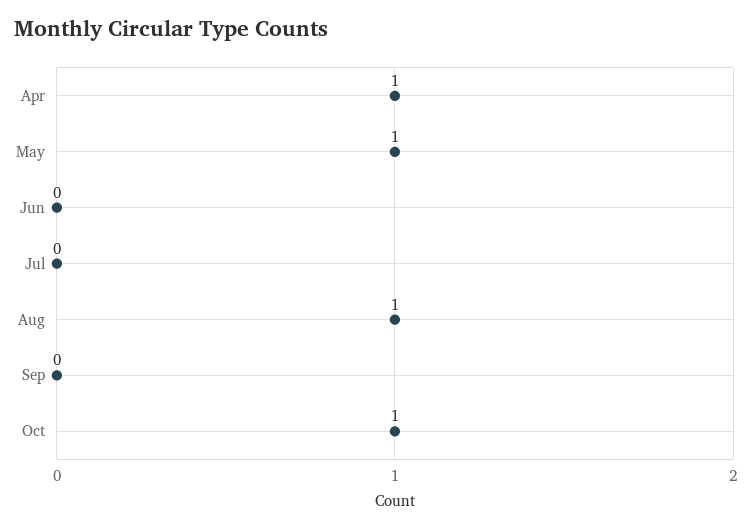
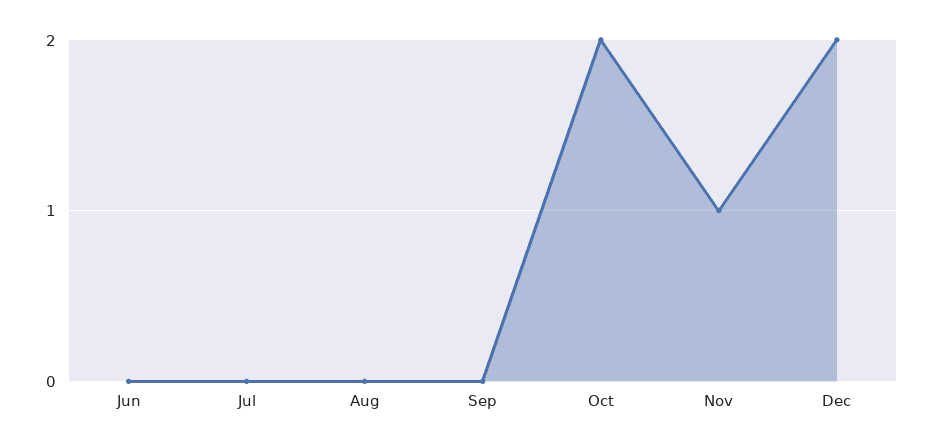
Apr: 1 -> none
May: 1 -> none
Aug: 1 -> 0
Oct: 1 -> 2
Nov: none -> 1
Dec: none -> 2

